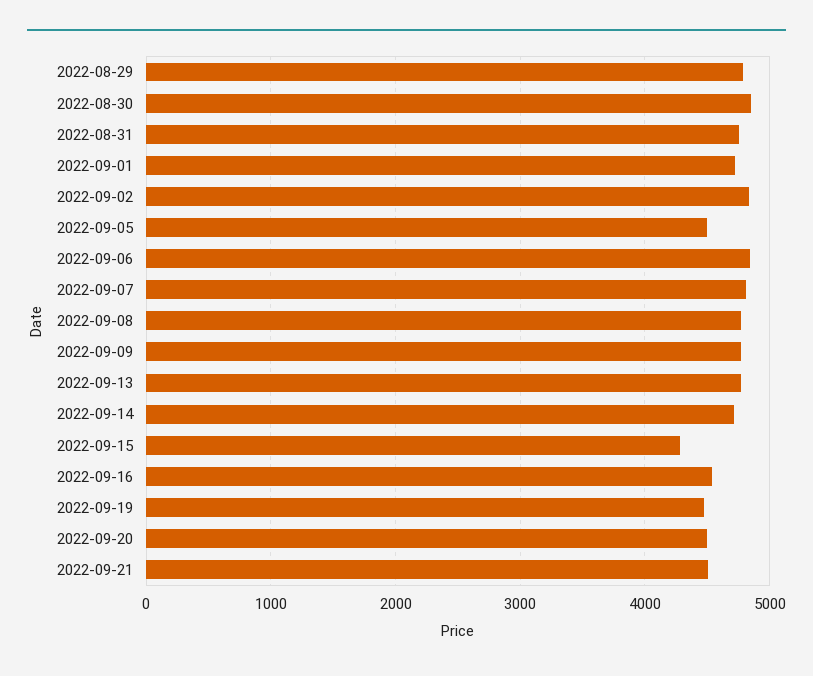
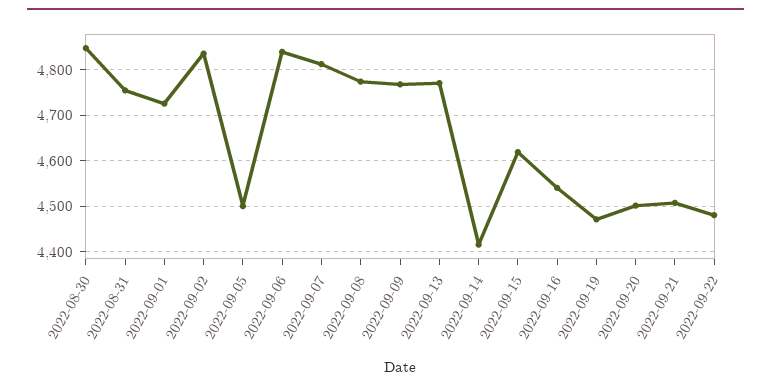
2022-08-29: 4800 -> none
2022-09-14: 4700 -> 4420
2022-09-15: 4300 -> 4620
2022-09-22: none -> 4480

